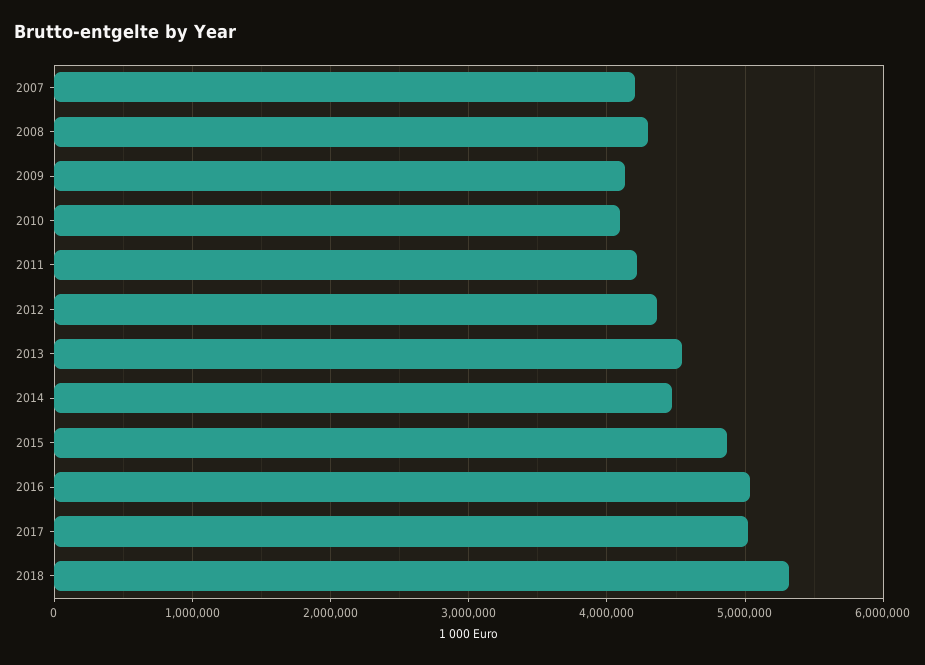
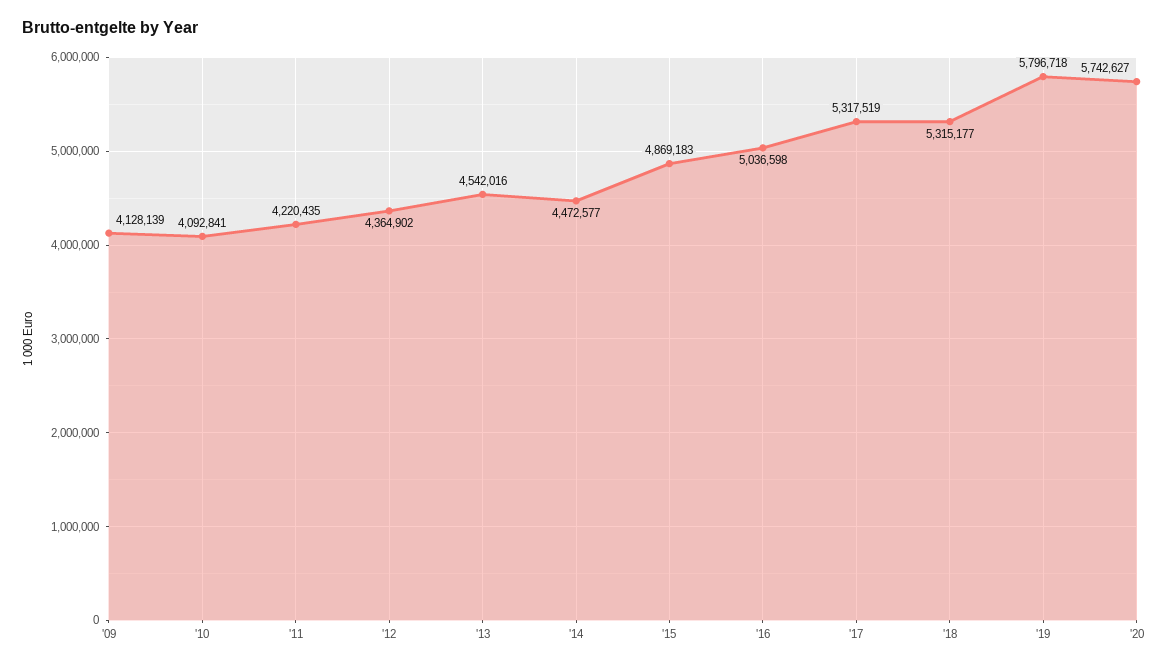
2007: 4200000 -> none
2008: 4300000 -> none
2017: 5000000 -> 5317519
'19: none -> 5796718
'20: none -> 5742627

